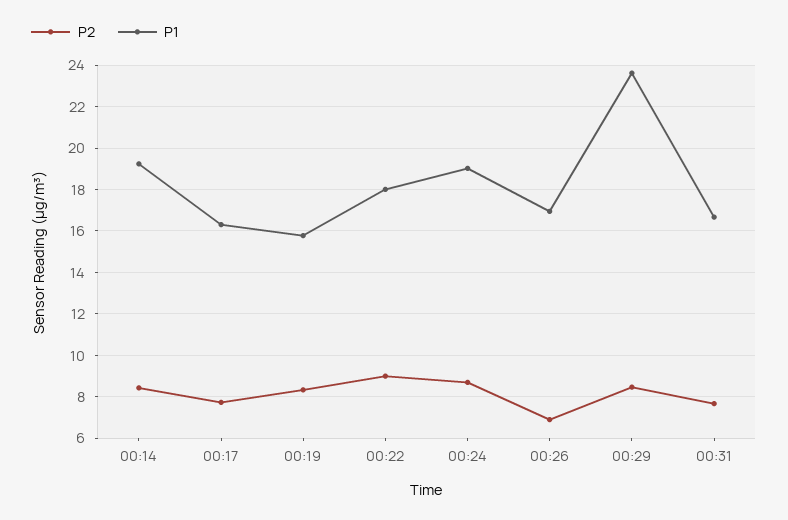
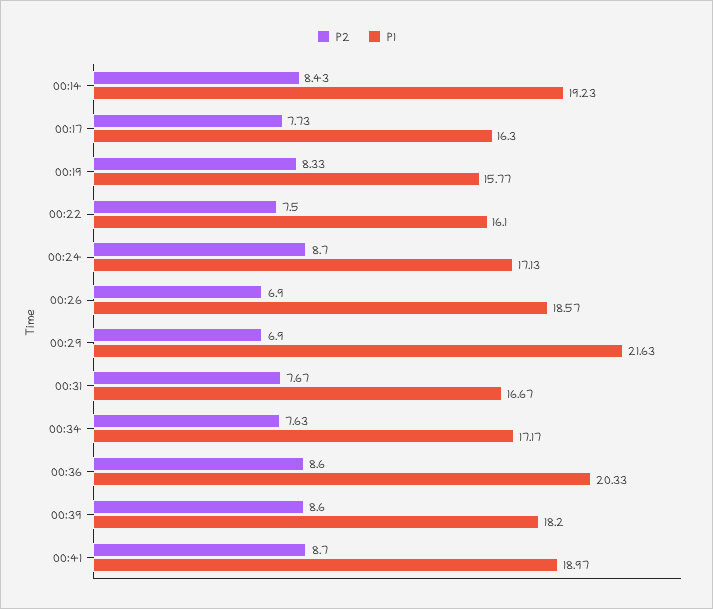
P2, 00:22: 9 -> 7.5
P1, 00:22: 18 -> 16.1
P1, 00:24: 19 -> 17.13
P1, 00:26: 17 -> 18.57
P2, 00:29: 8.5 -> 6.9
P1, 00:29: 23.5 -> 21.63
P2, 00:34: none -> 7.63
P1, 00:34: none -> 17.17
P2, 00:36: none -> 8.6
P1, 00:36: none -> 20.33
P2, 00:39: none -> 8.6
P1, 00:39: none -> 18.2
P2, 00:41: none -> 8.7
P1, 00:41: none -> 18.97

